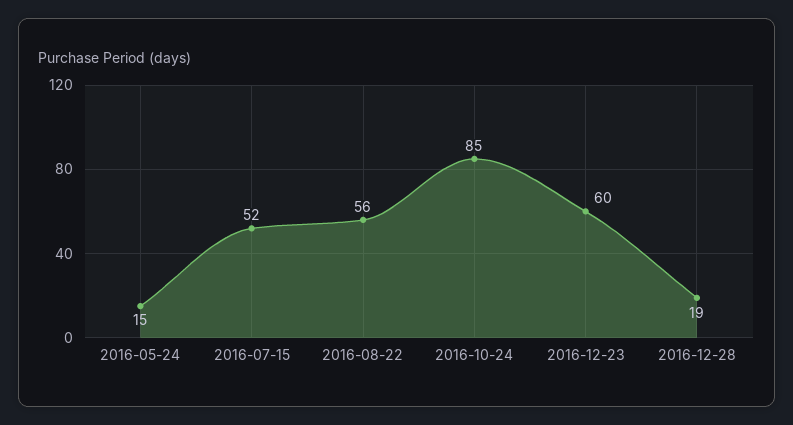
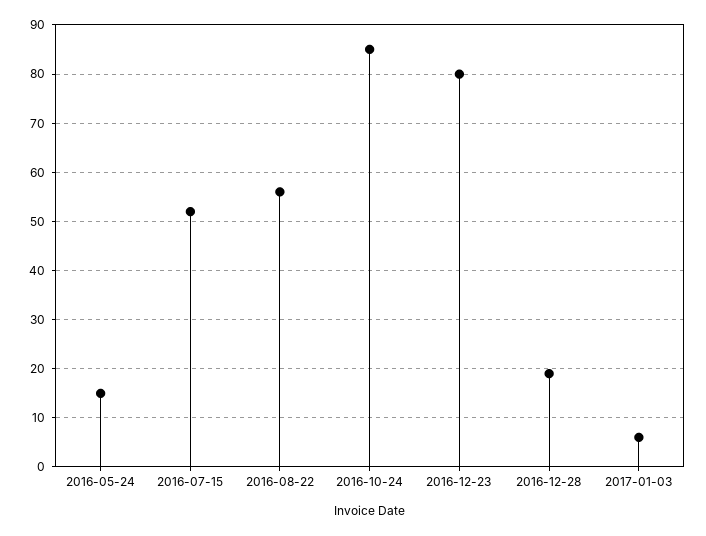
2016-12-23: 60 -> 80
2017-01-03: none -> 5

